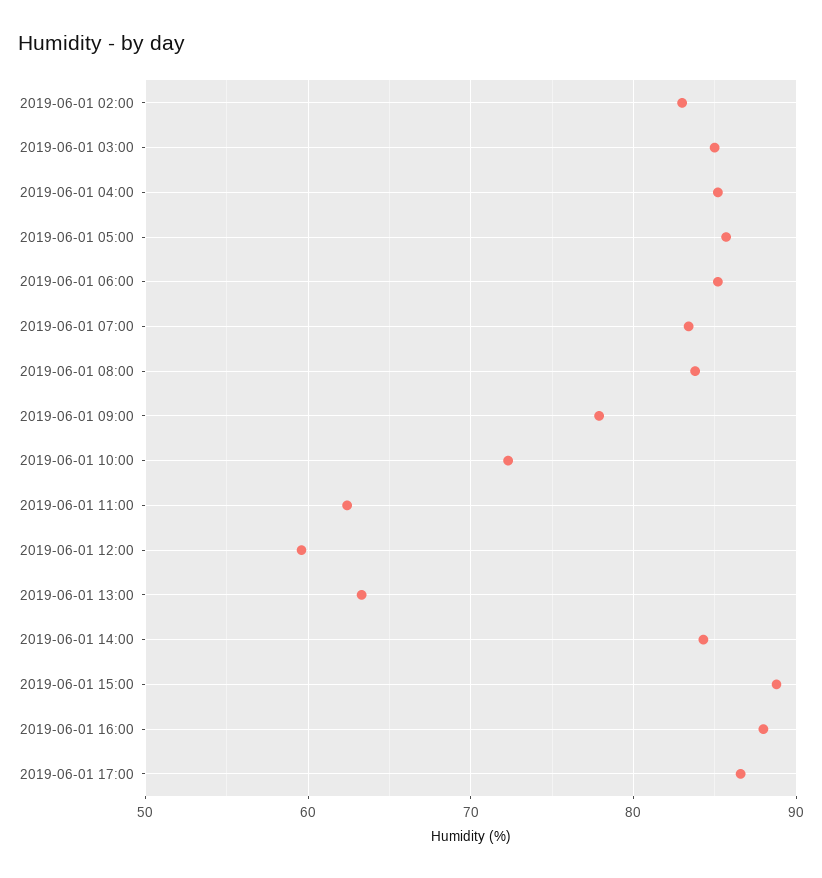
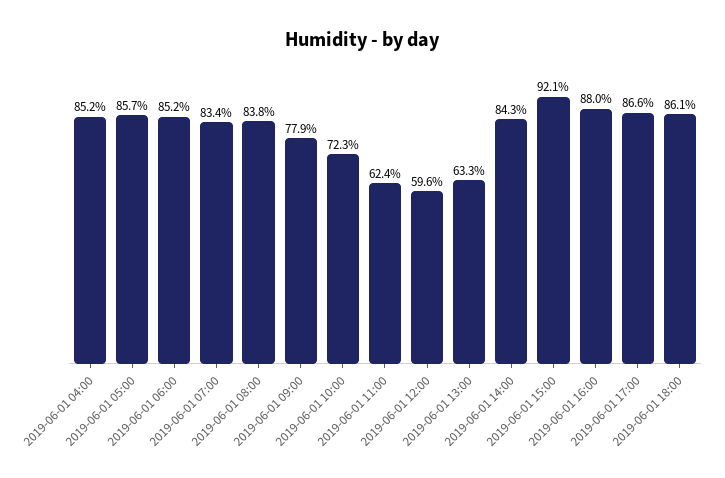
2019-06-01 02:00: 83 -> none
2019-06-01 03:00: 85 -> none
2019-06-01 15:00: 89 -> 92.1
2019-06-01 18:00: none -> 86.1

